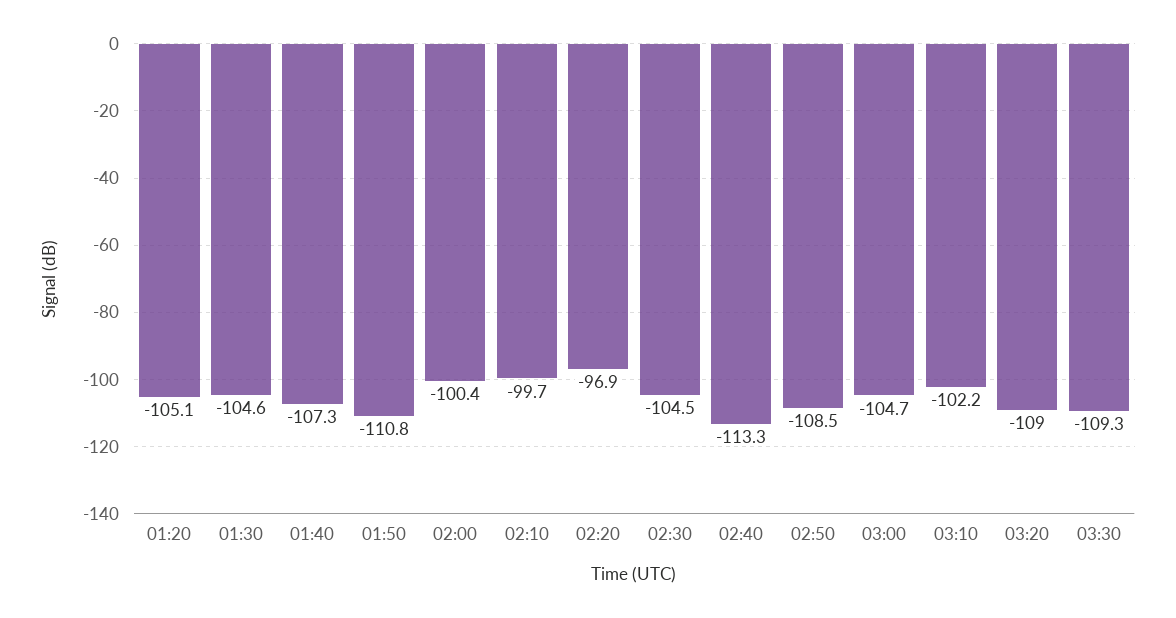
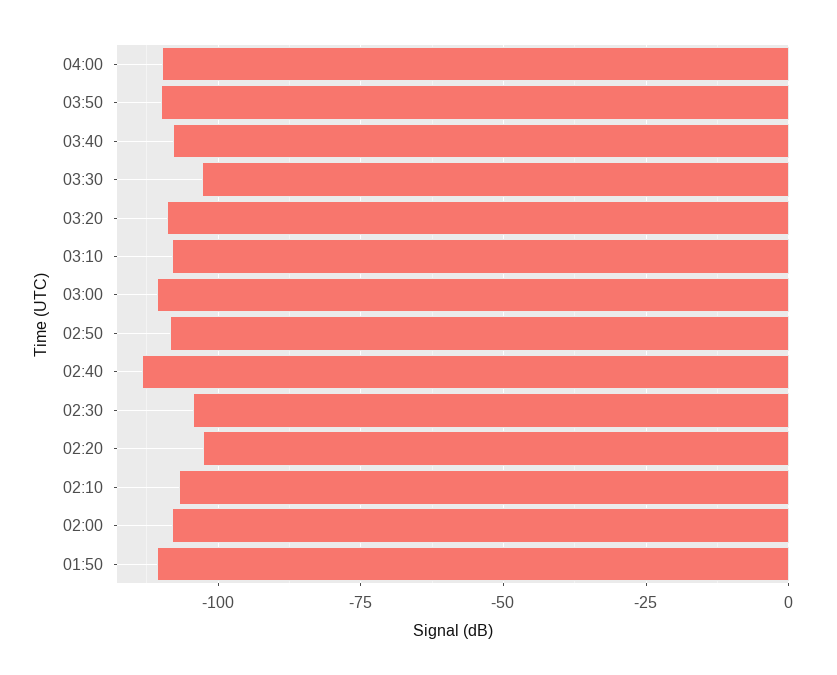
01:20: -105.1 -> none
01:30: -104.6 -> none
01:40: -107.3 -> none
02:00: -100.4 -> -107.5
02:10: -99.7 -> -107.5
02:20: -96.9 -> -102.5
03:00: -104.7 -> -110
03:10: -102.2 -> -107.5
03:30: -109.3 -> -102.5
04:00: none -> -110
03:50: none -> -110
03:40: none -> -107.5

